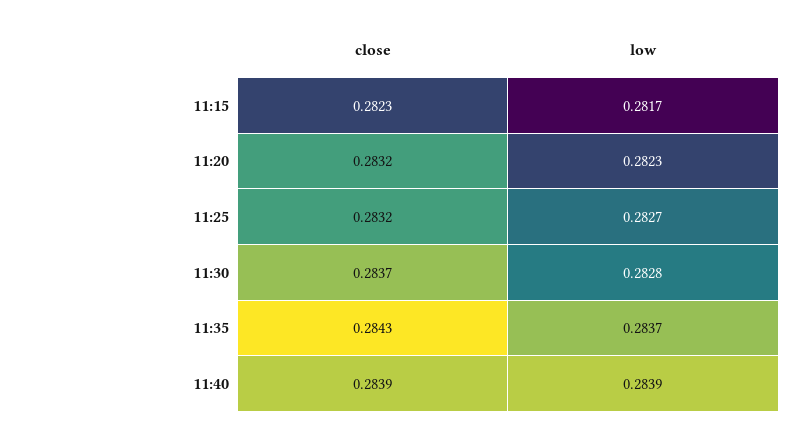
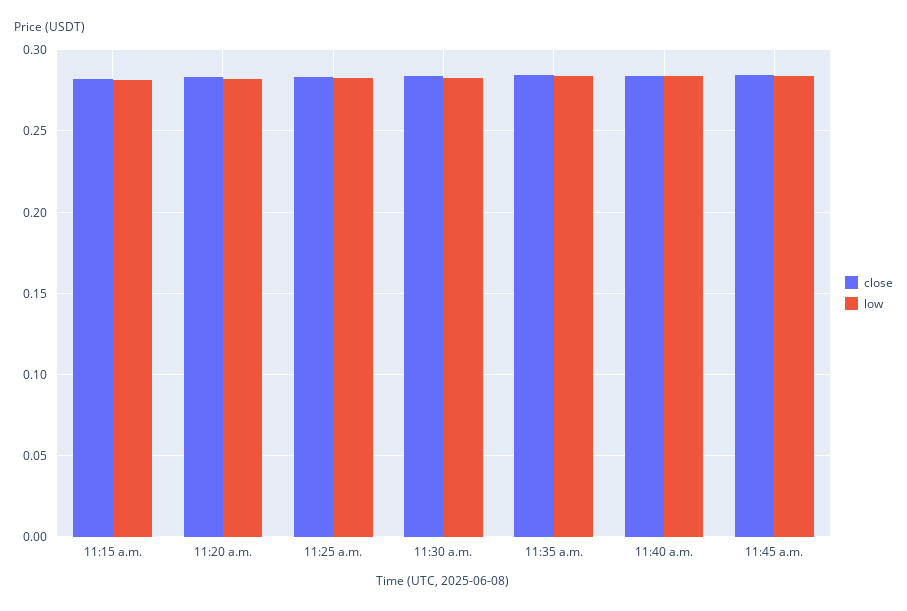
close, 11:45 a.m.: none -> 0.285
low, 11:45 a.m.: none -> 0.285

